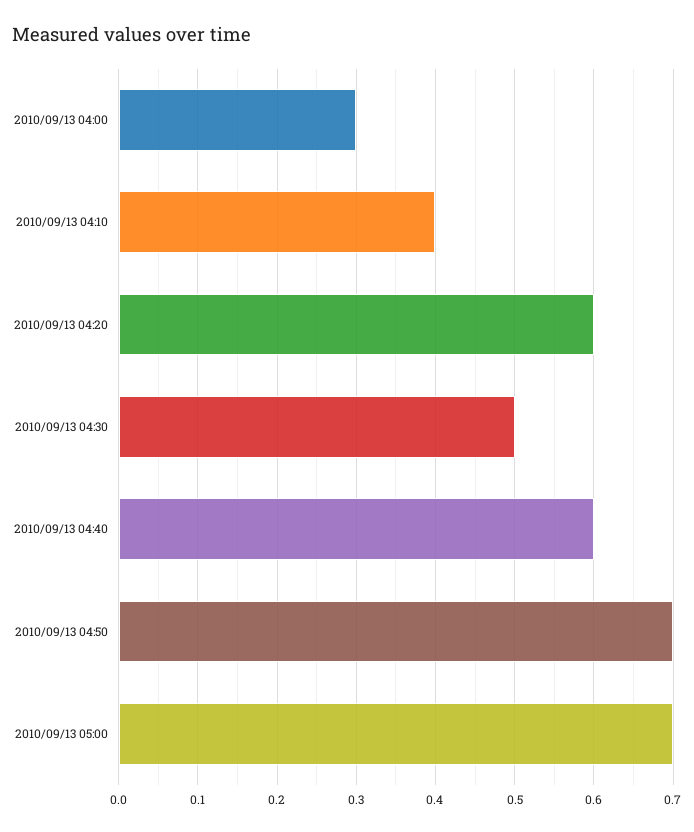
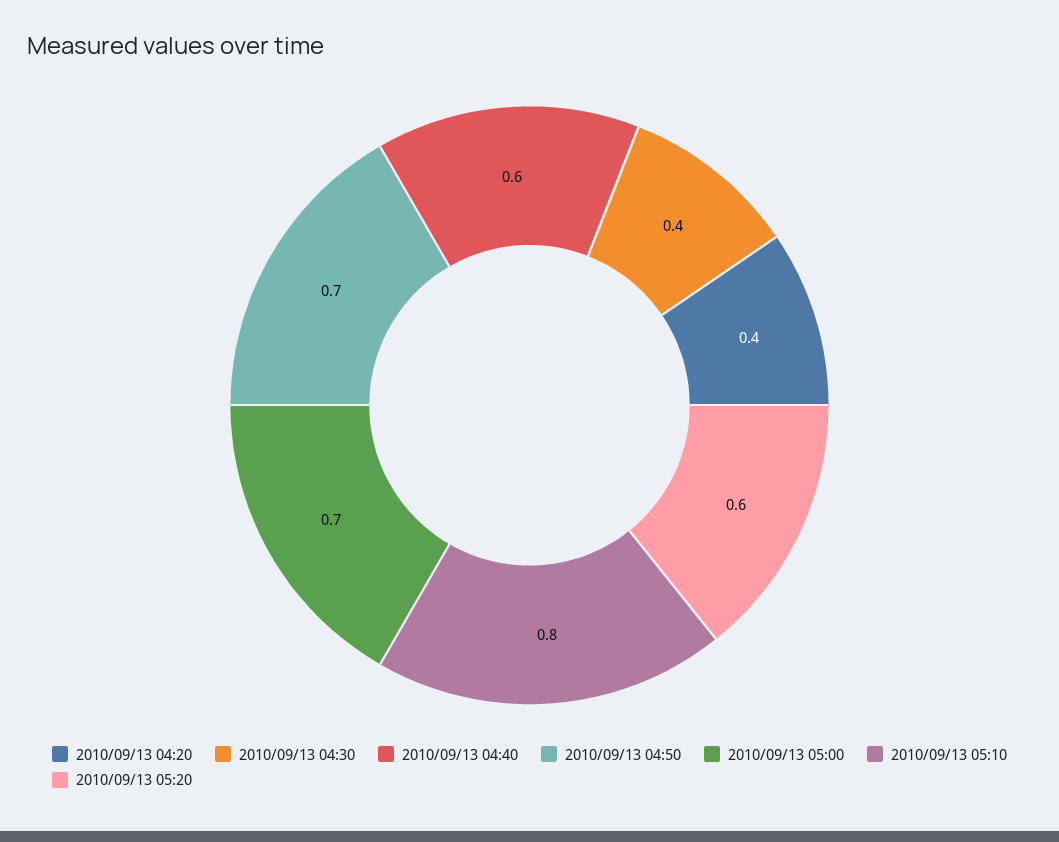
2010/09/13 04:00: 0.3 -> none
2010/09/13 04:10: 0.4 -> none
2010/09/13 04:20: 0.6 -> 0.4
2010/09/13 04:30: 0.5 -> 0.4
2010/09/13 05:10: none -> 0.8
2010/09/13 05:20: none -> 0.6

